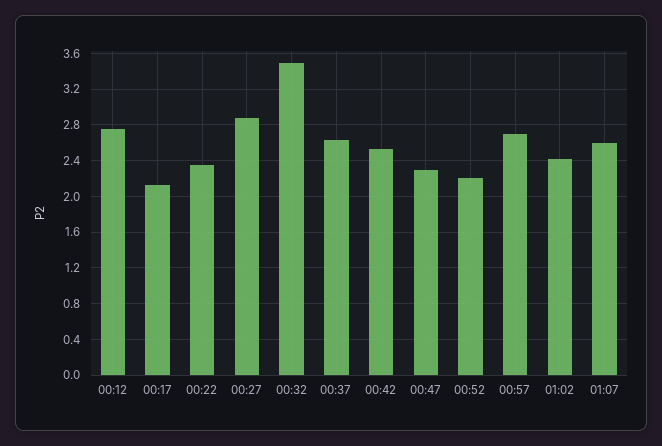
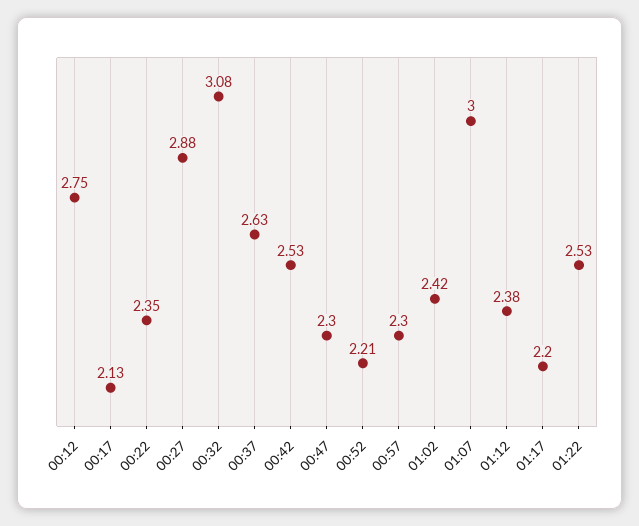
00:32: 3.5 -> 3.08
00:57: 2.7 -> 2.3
01:07: 2.6 -> 3
01:12: none -> 2.38
01:17: none -> 2.2
01:22: none -> 2.53

